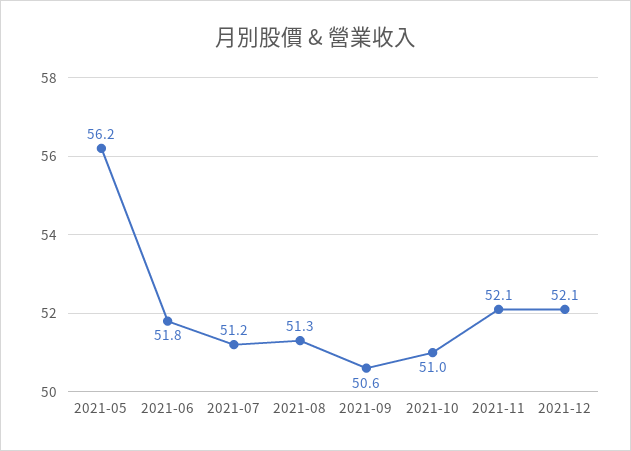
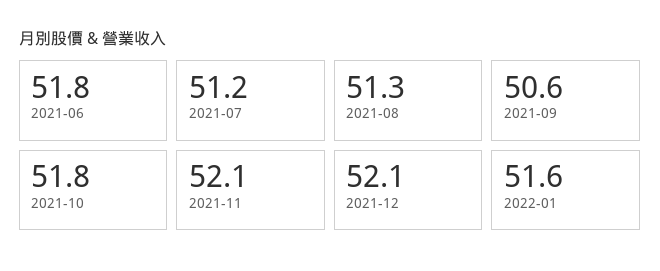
2021-05: 56.2 -> none
2021-10: 51 -> 51.8
2022-01: none -> 51.6

